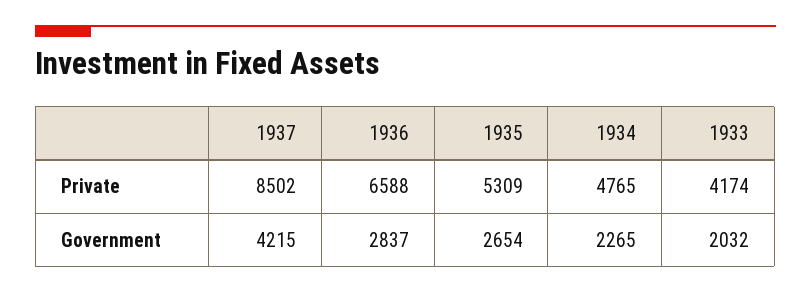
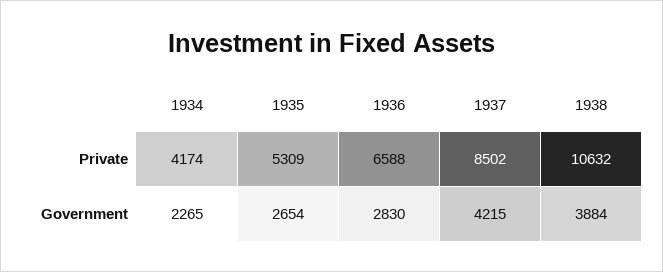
1934, Private: 4765 -> 4174
1933, Private: 4174 -> none
1936, Government: 2837 -> 2830
1933, Government: 2032 -> none
1938, Private: none -> 10632
1938, Government: none -> 3884

